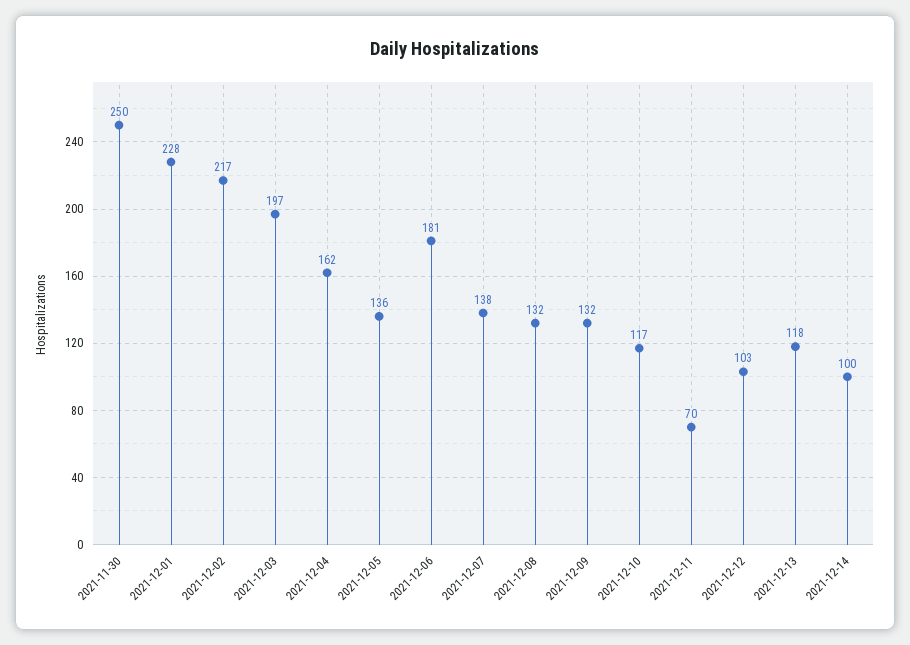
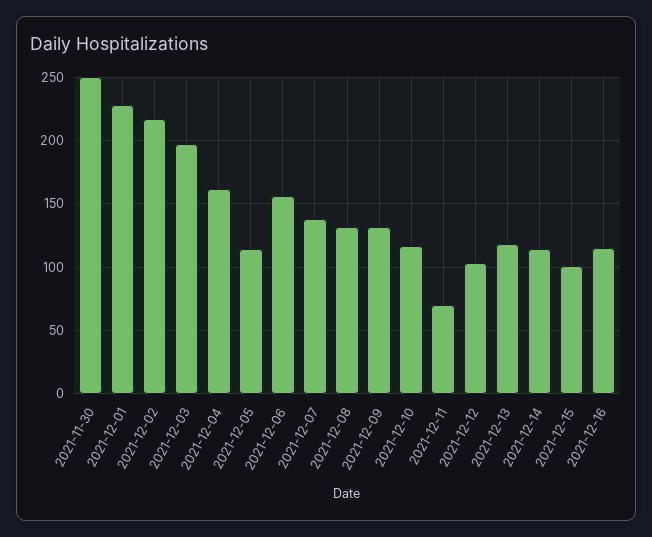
2021-12-05: 136 -> 115
2021-12-06: 181 -> 155
2021-12-14: 100 -> 115
2021-12-15: none -> 100
2021-12-16: none -> 115

